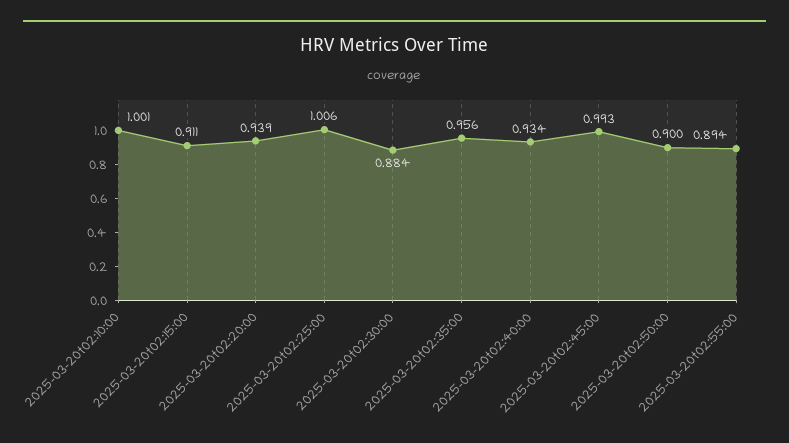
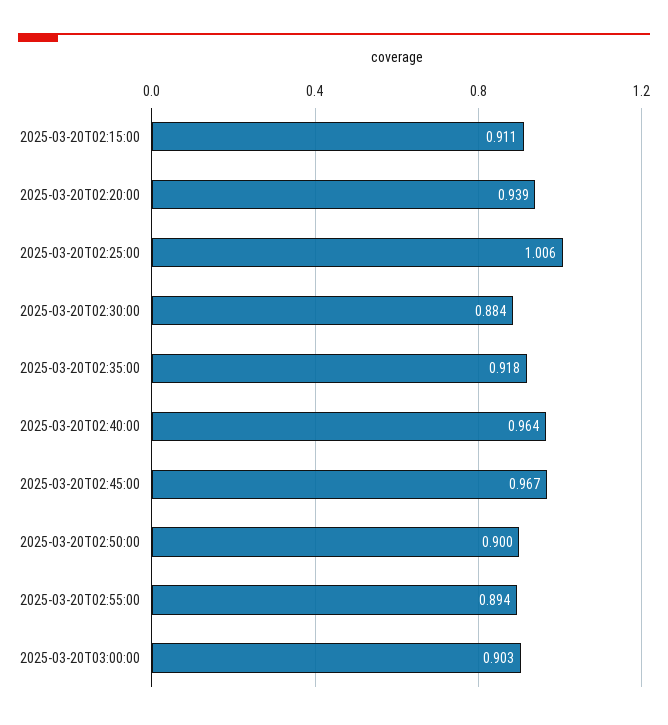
2025-03-20t02:10:00: 1.001 -> none
2025-03-20t02:35:00: 0.956 -> 0.918
2025-03-20t02:40:00: 0.934 -> 0.964
2025-03-20t02:45:00: 0.993 -> 0.967
2025-03-20T03:00:00: none -> 0.903

